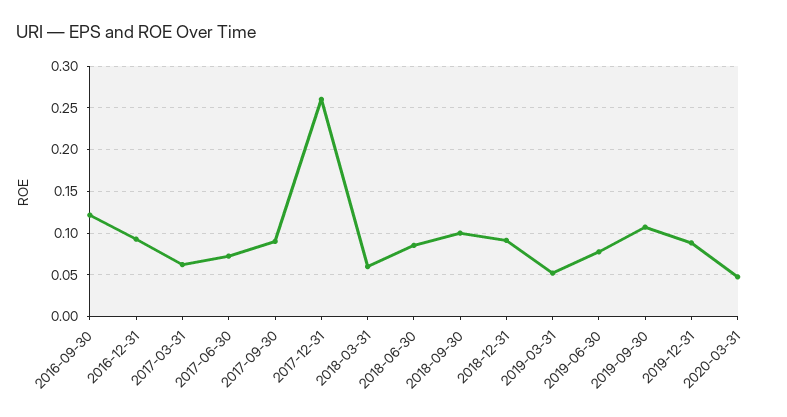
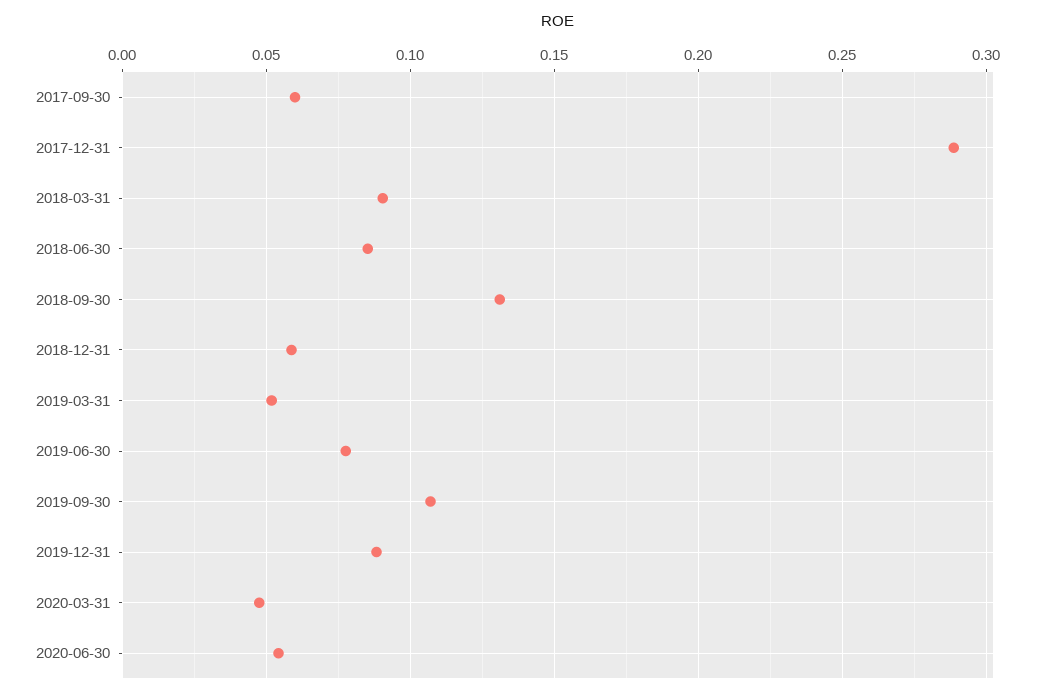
2016-09-30: 0.12 -> none
2016-12-31: 0.09 -> none
2017-03-31: 0.06 -> none
2017-06-30: 0.07 -> none
2017-09-30: 0.09 -> 0.06
2017-12-31: 0.26 -> 0.29
2018-03-31: 0.06 -> 0.09
2018-09-30: 0.1 -> 0.13
2018-12-31: 0.09 -> 0.06
2020-06-30: none -> 0.055

